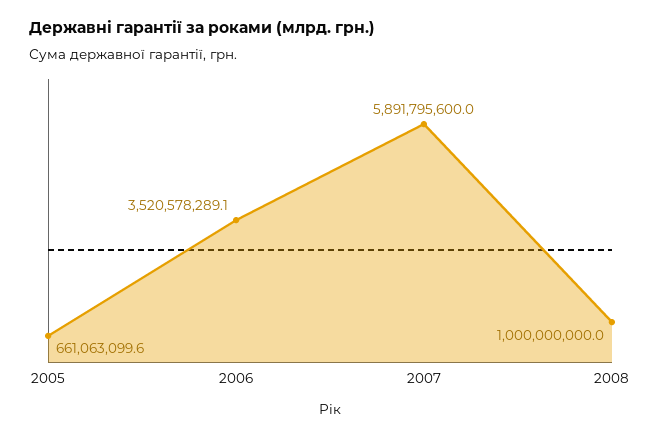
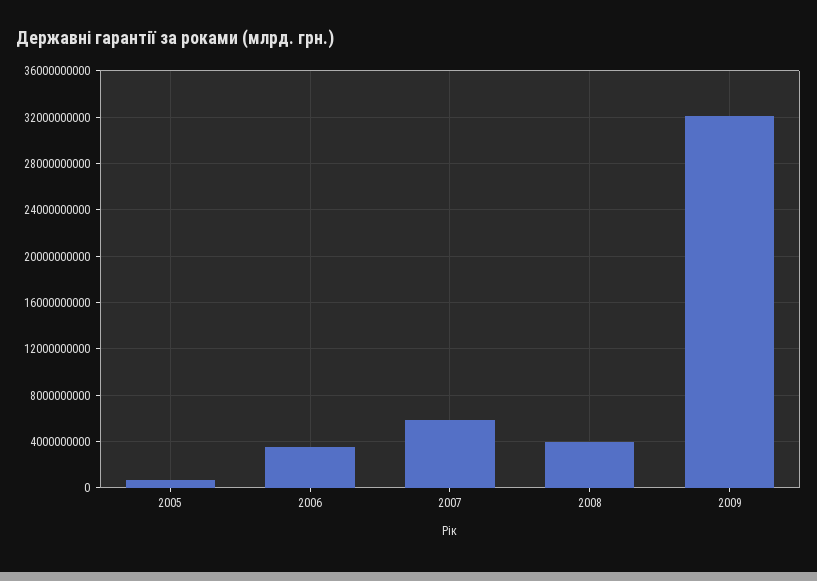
2008: 1000000000 -> 4000000000
2009: none -> 32000000000

